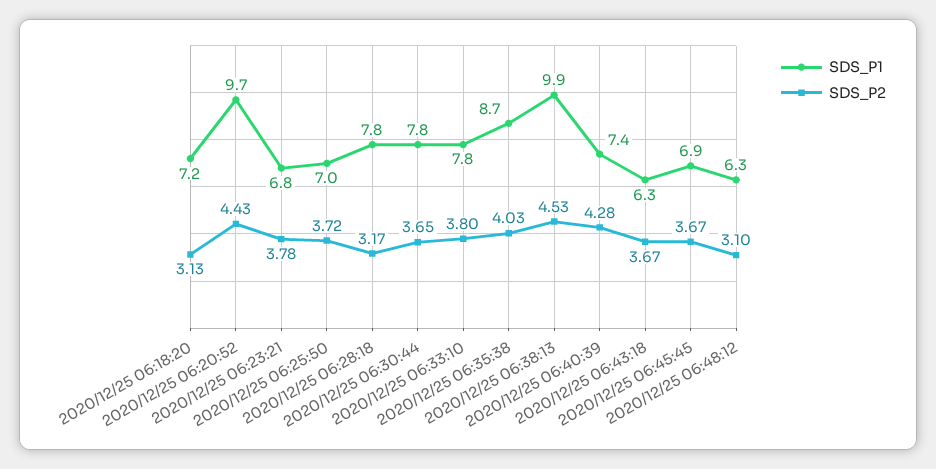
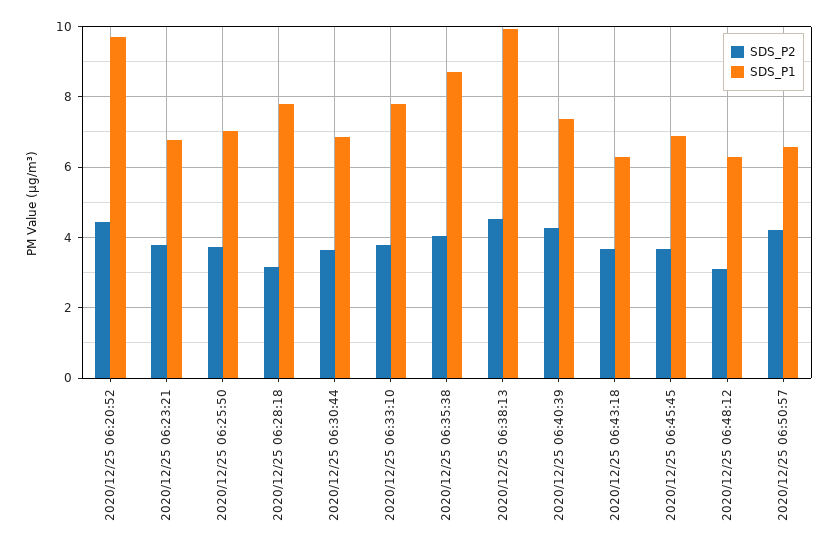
SDS_P1, 2020/12/25 06:18:20: 7.2 -> none
SDS_P2, 2020/12/25 06:18:20: 3.13 -> none
SDS_P1, 2020/12/25 06:30:44: 7.8 -> 6.8
SDS_P2, 2020/12/25 06:50:57: none -> 4.2
SDS_P1, 2020/12/25 06:50:57: none -> 6.6

